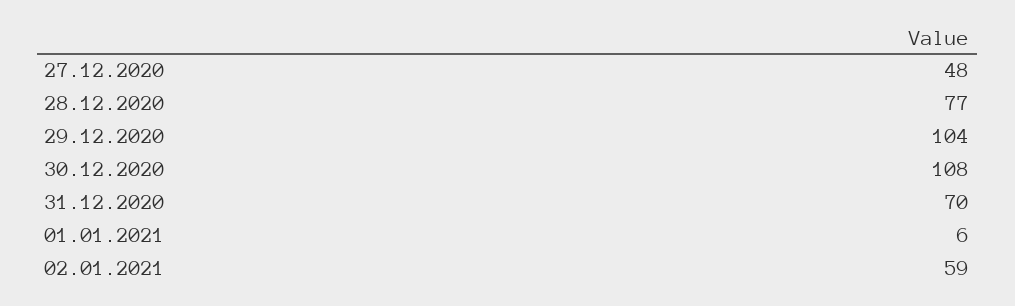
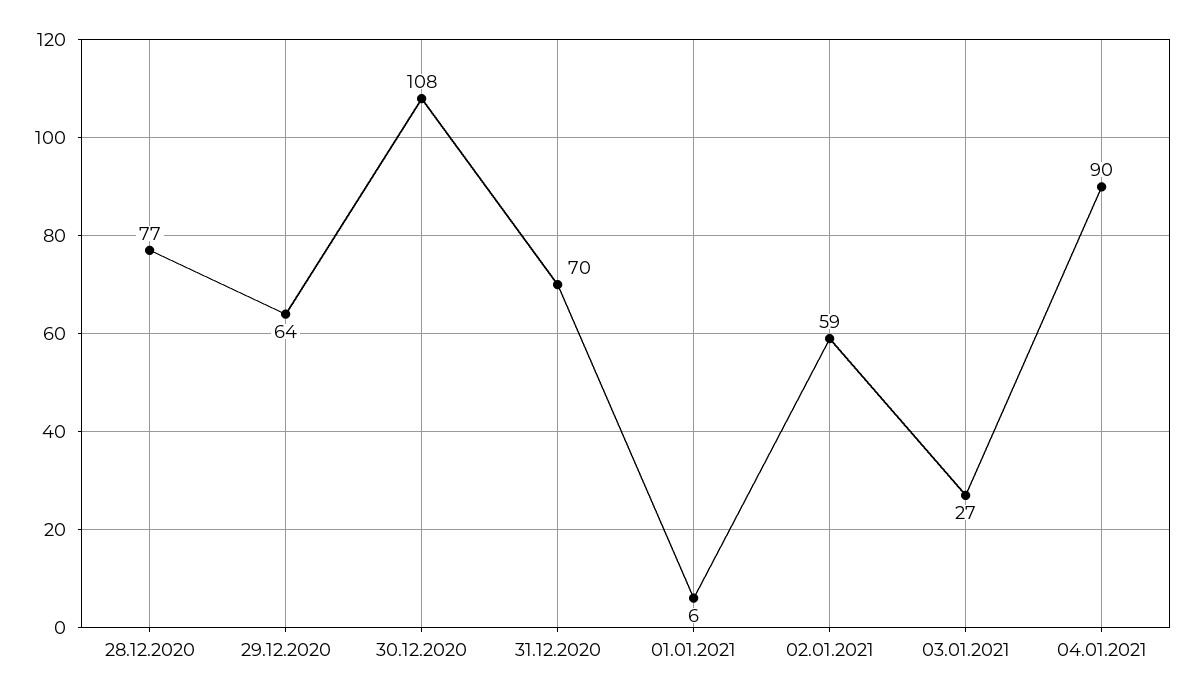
27.12.2020: 48 -> none
29.12.2020: 104 -> 64
03.01.2021: none -> 27
04.01.2021: none -> 90

